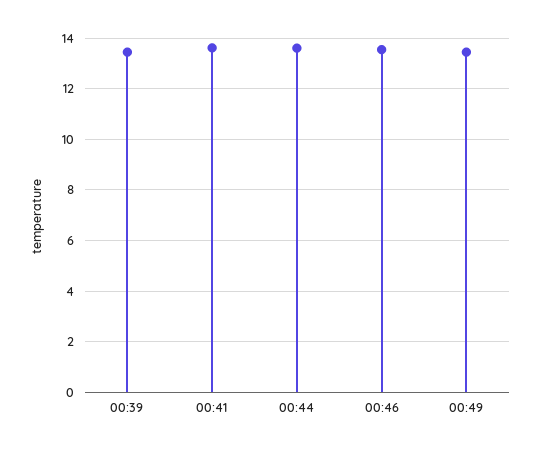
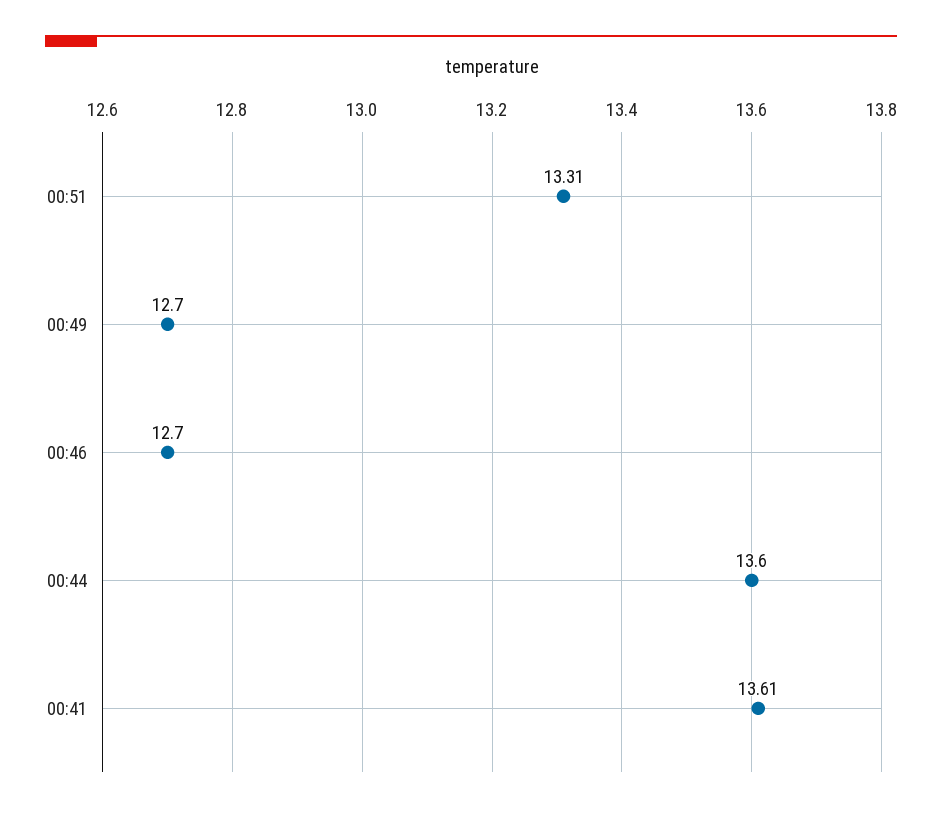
00:39: 13.5 -> none
00:46: 13.5 -> 12.7
00:49: 13.5 -> 12.7
00:51: none -> 13.31

